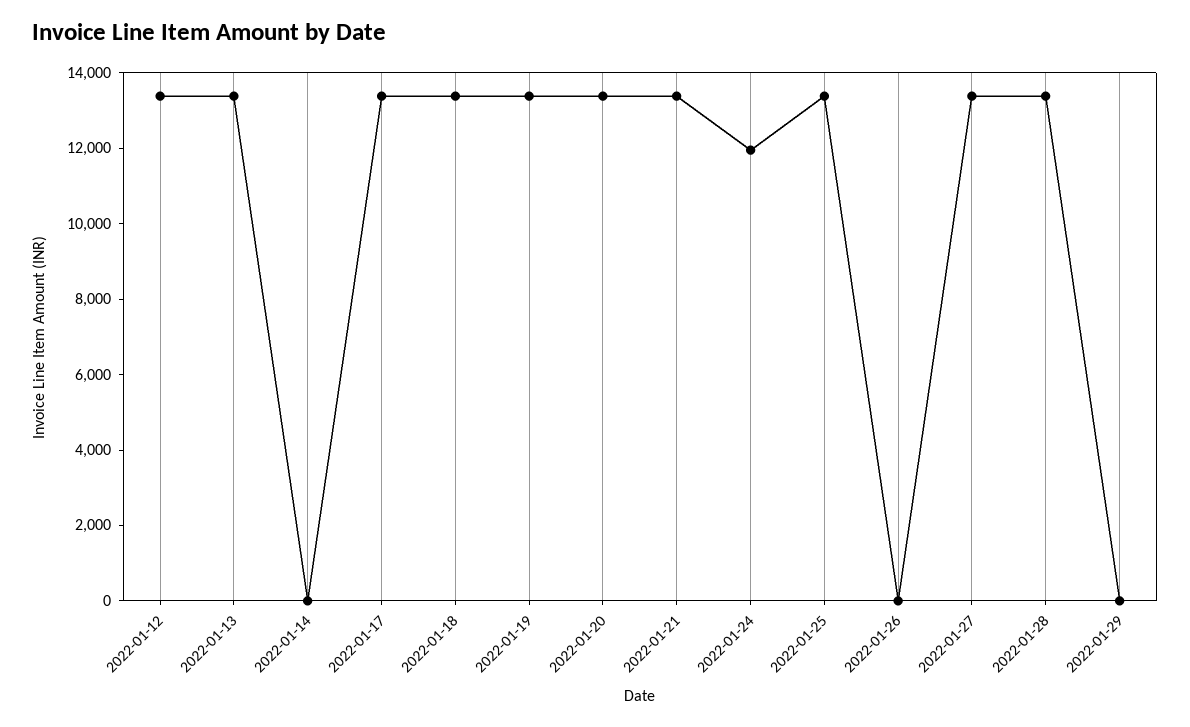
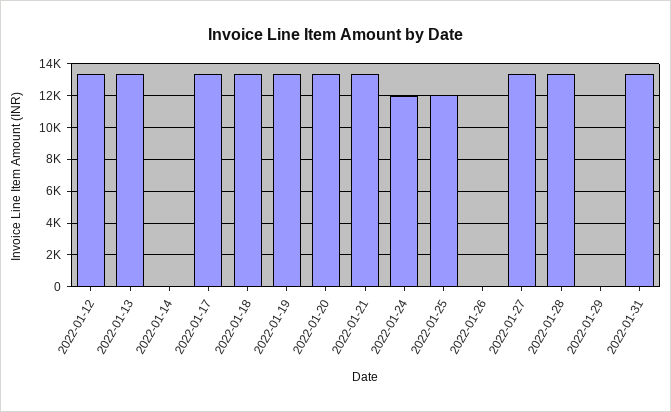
2022-01-25: 13500 -> 12000
2022-01-31: none -> 13500

